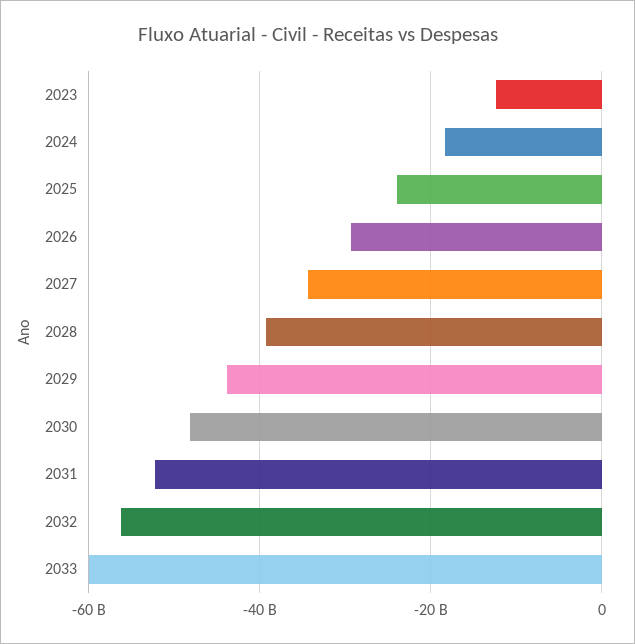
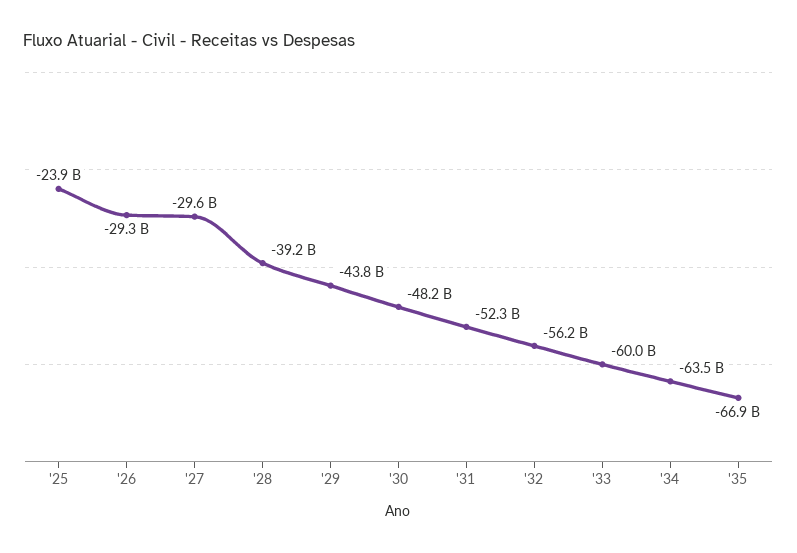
2023: -12000000000 -> none
2024: -18000000000 -> none
2027: -34000000000 -> -29600000000
'34: none -> -63500000000
'35: none -> -66900000000

